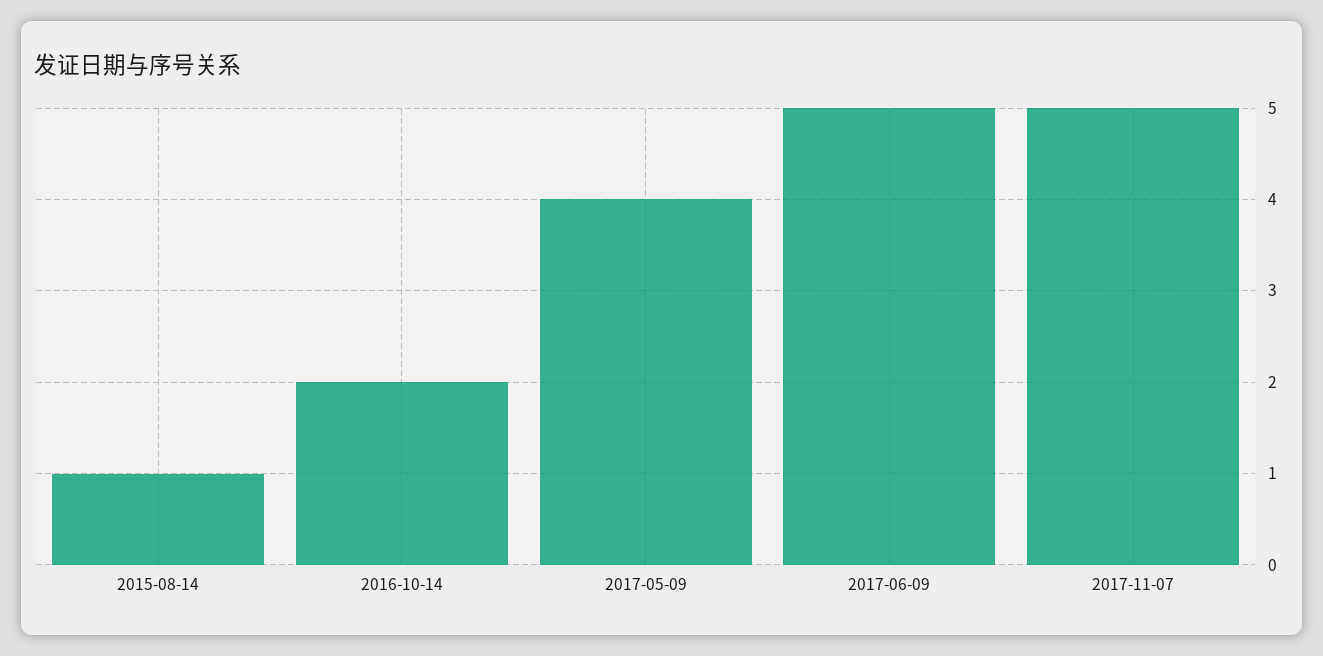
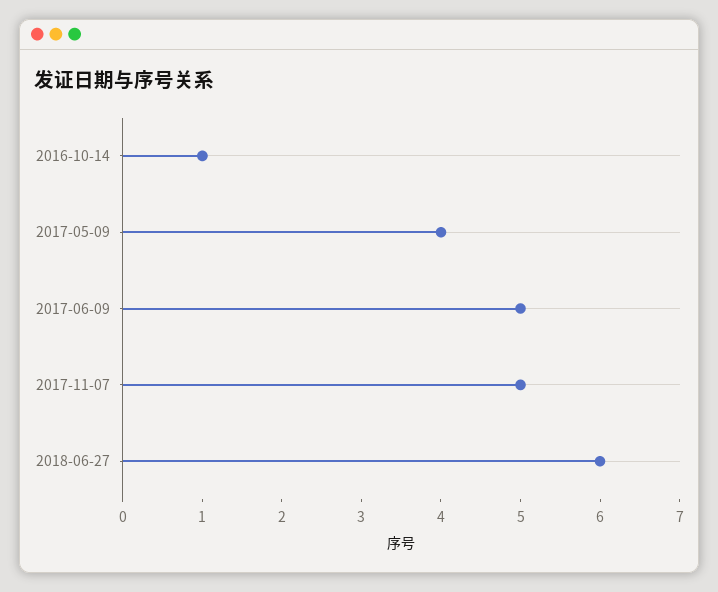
2015-08-14: 1 -> none
2016-10-14: 2 -> 1
2018-06-27: none -> 6

